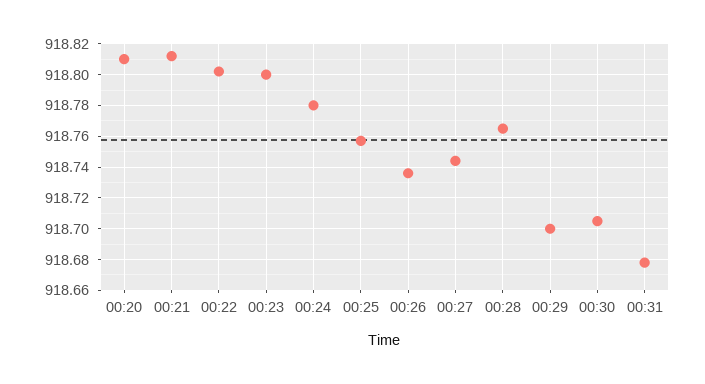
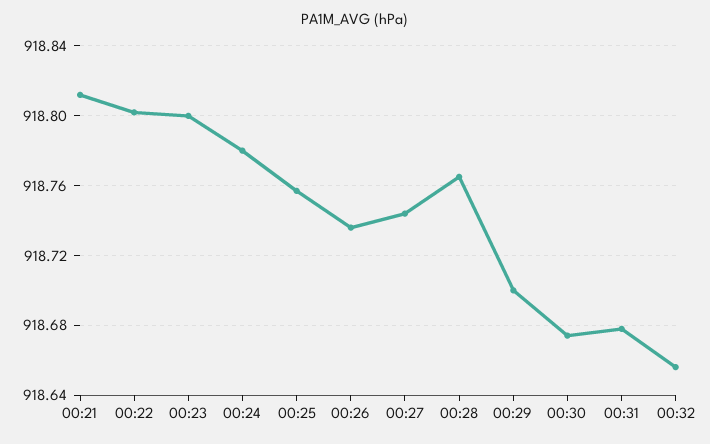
00:20: 918.81 -> none
00:30: 918.705 -> 918.675
00:32: none -> 918.655

